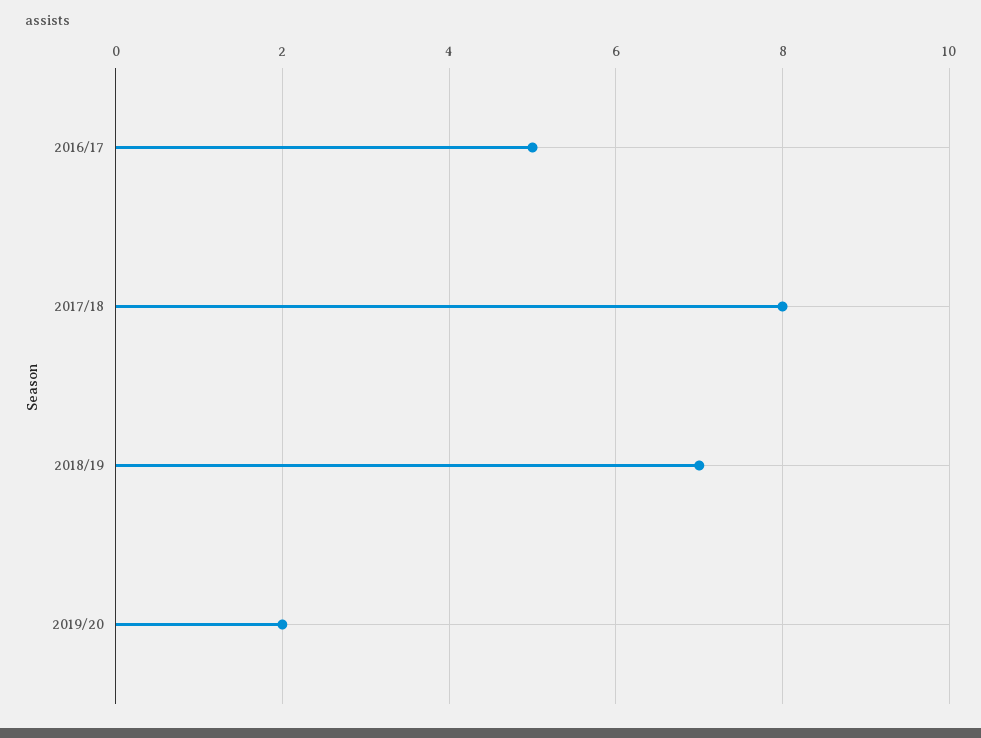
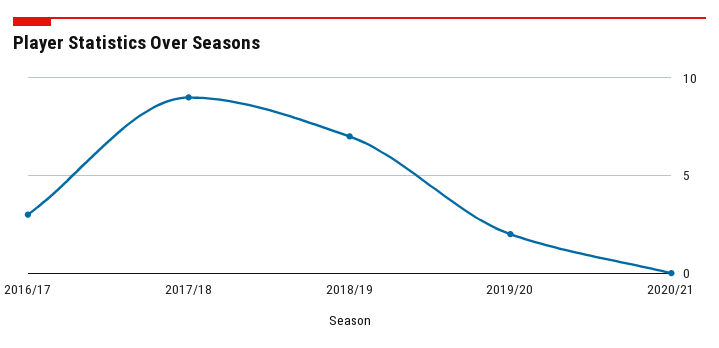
2016/17: 5 -> 3
2017/18: 8 -> 9
2020/21: none -> 0

